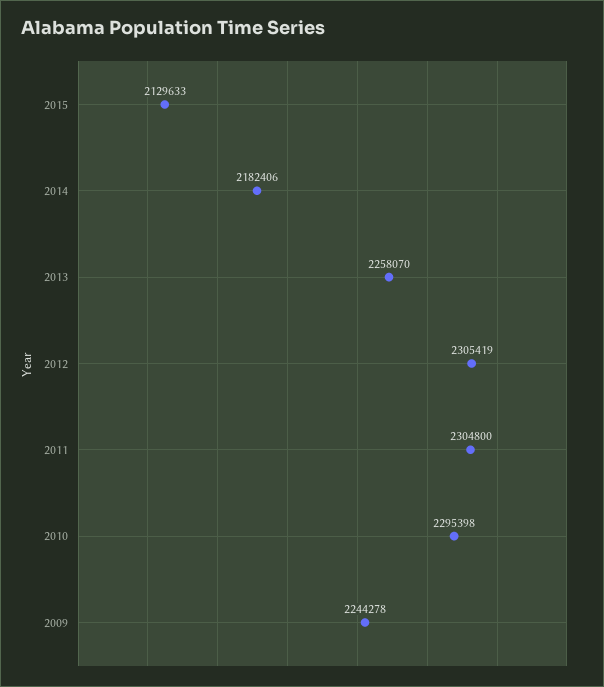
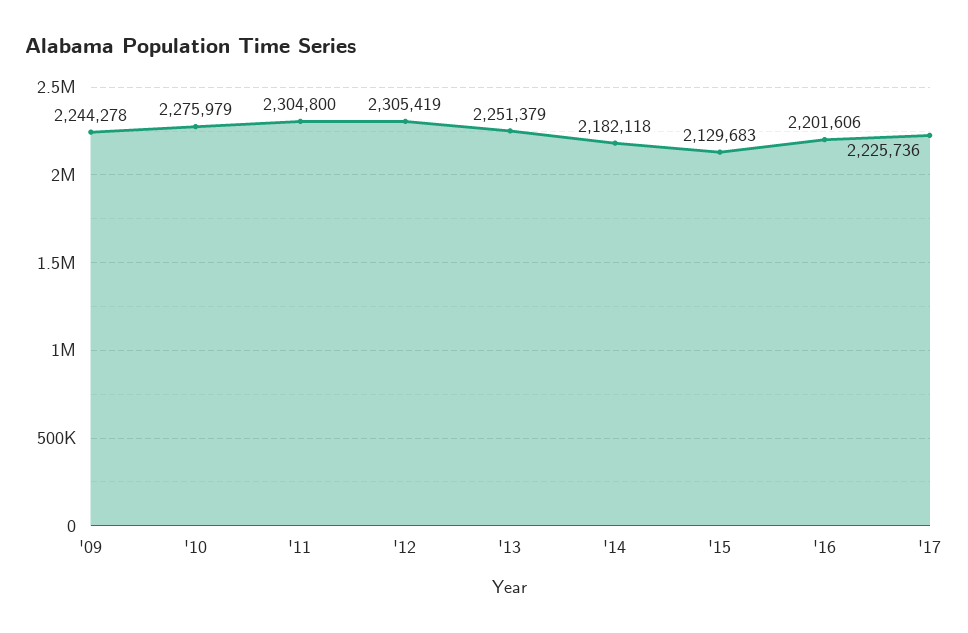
2015: 2129633 -> 2129683
2014: 2182406 -> 2182118
2013: 2258070 -> 2251379
2010: 2295398 -> 2275979
'16: none -> 2201606
'17: none -> 2225736

